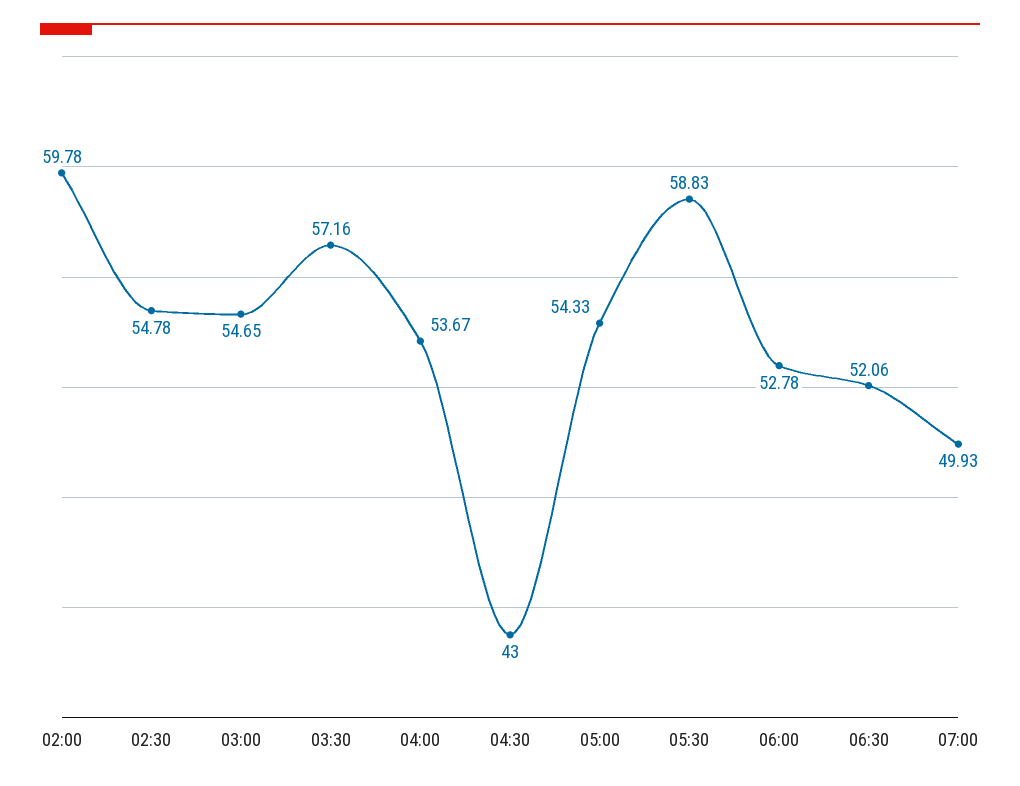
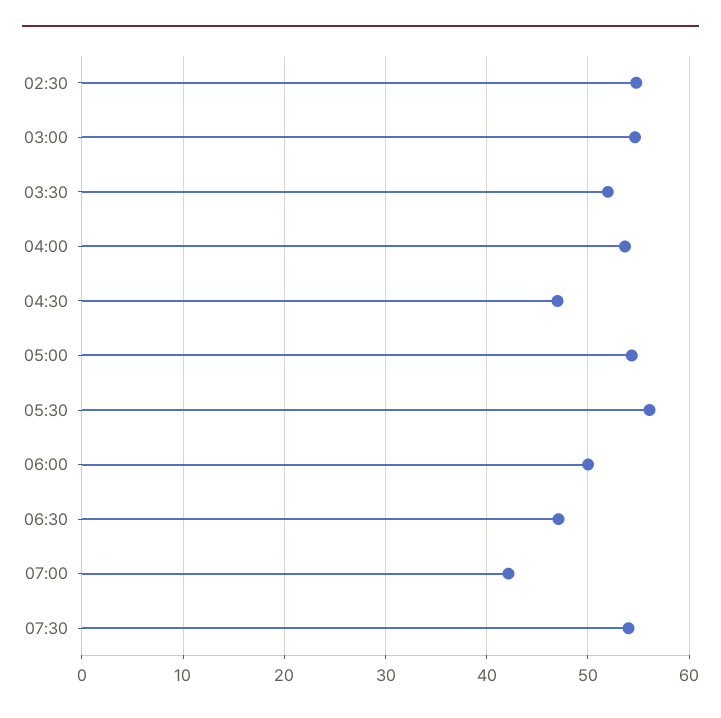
02:00: 59.78 -> none
03:30: 57.16 -> 52
04:30: 43 -> 47
05:30: 58.83 -> 56
06:00: 52.78 -> 50
06:30: 52.06 -> 47
07:00: 49.93 -> 42
07:30: none -> 54

